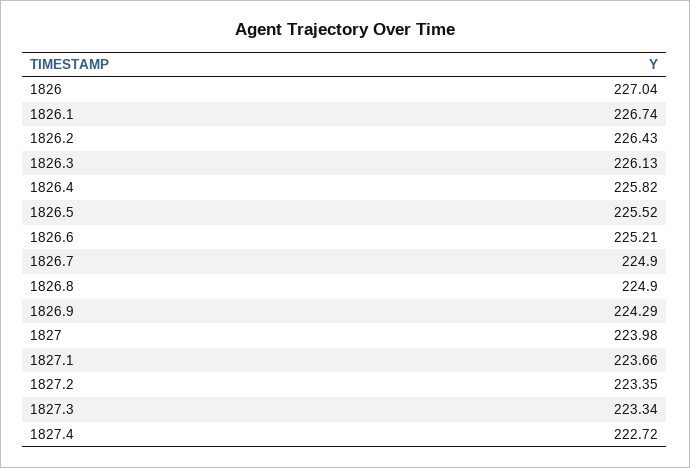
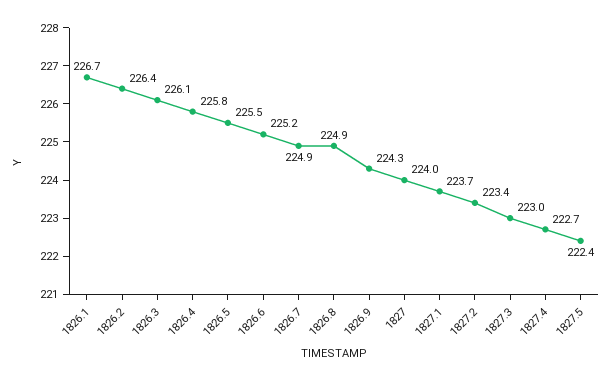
1826: 227.04 -> none
1827.3: 223.34 -> 223
1827.5: none -> 222.4

